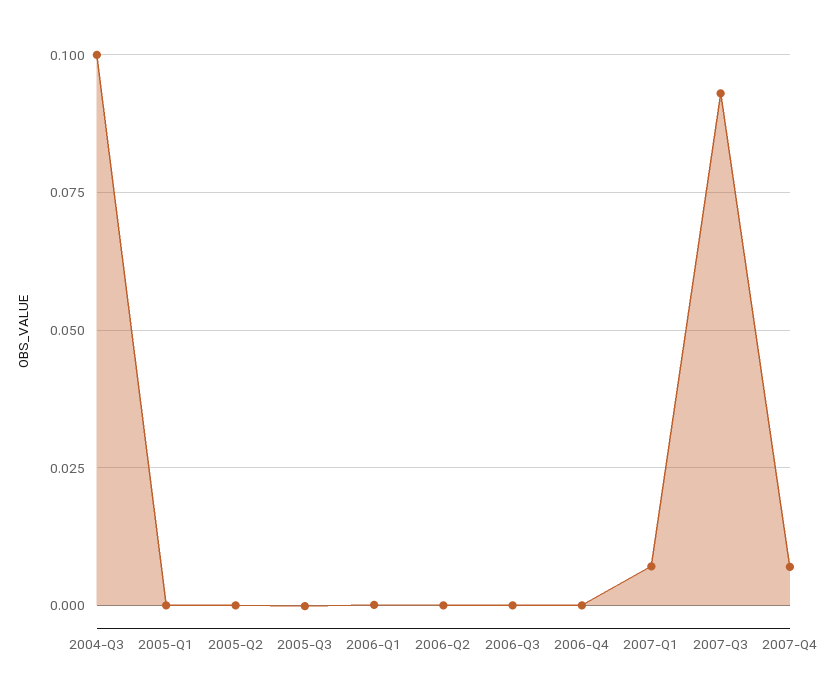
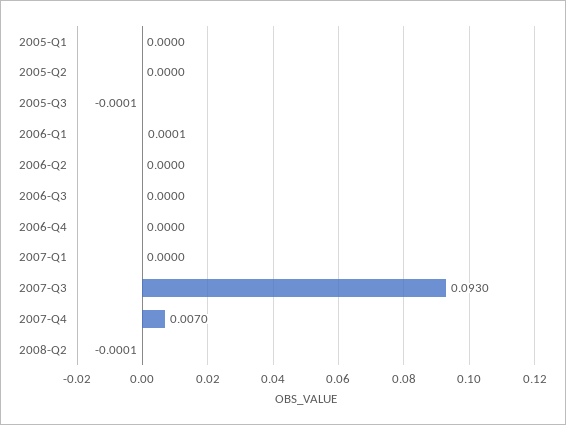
2004-Q3: 0.1 -> none
2007-Q1: 0.0075 -> 0
2008-Q2: none -> -0.0001

